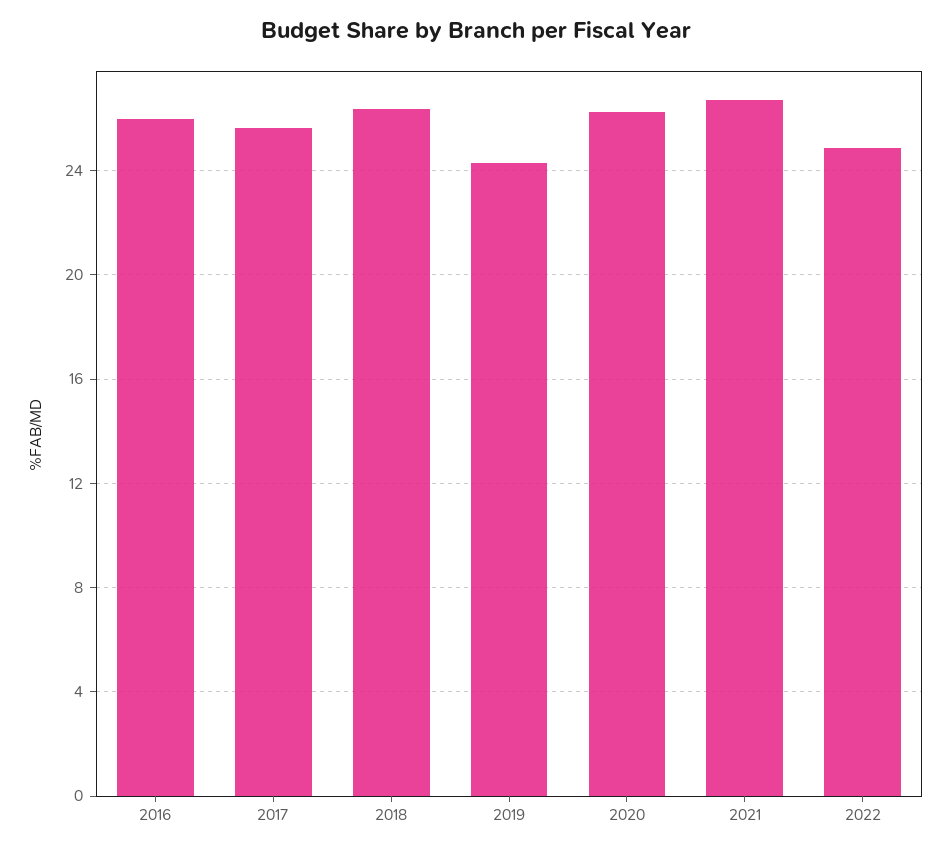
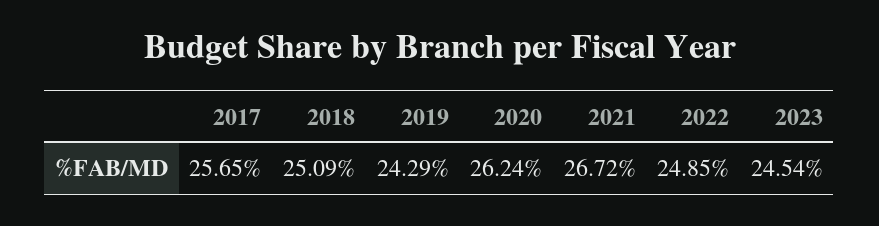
2016: 26 -> none
2018: 26.5 -> 25.09
2023: none -> 24.54

